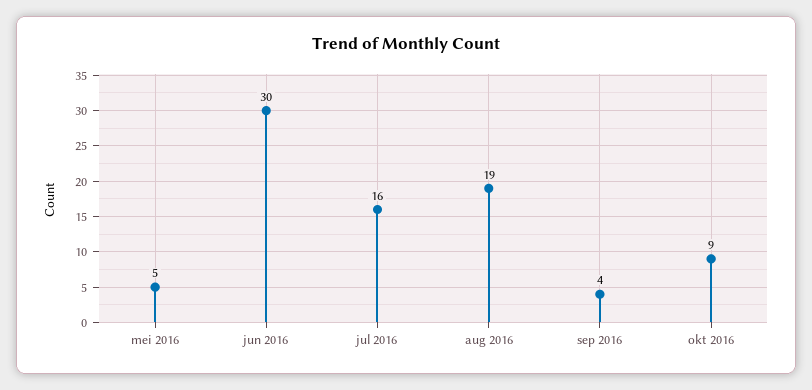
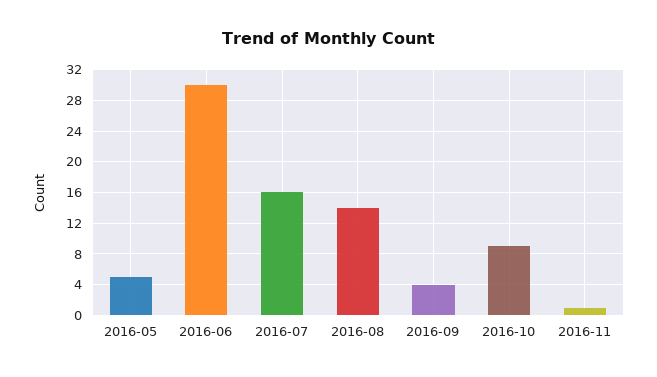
aug 2016: 19 -> 14
2016-11: none -> 1

